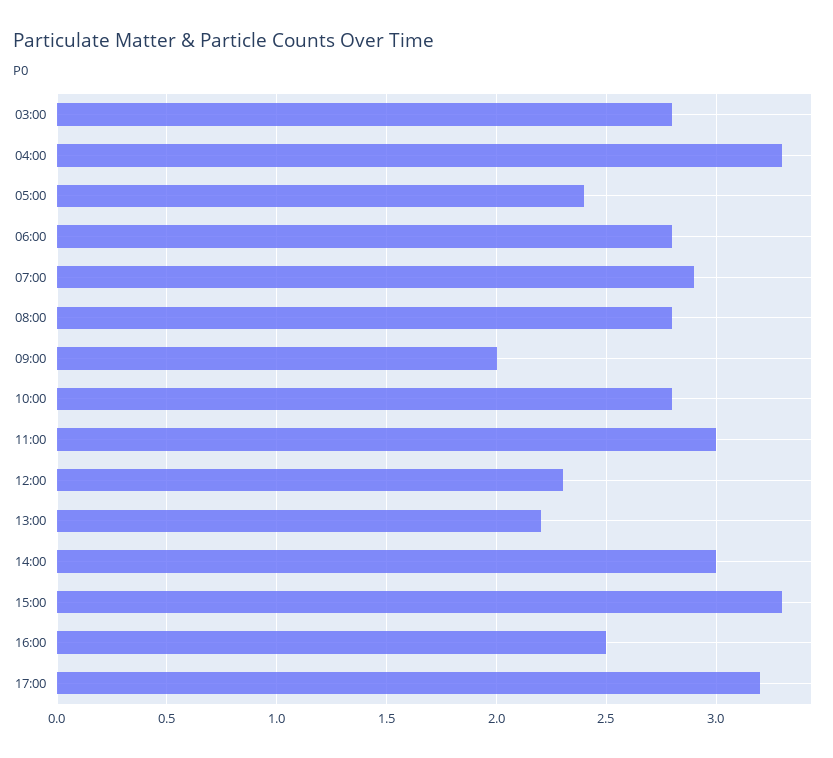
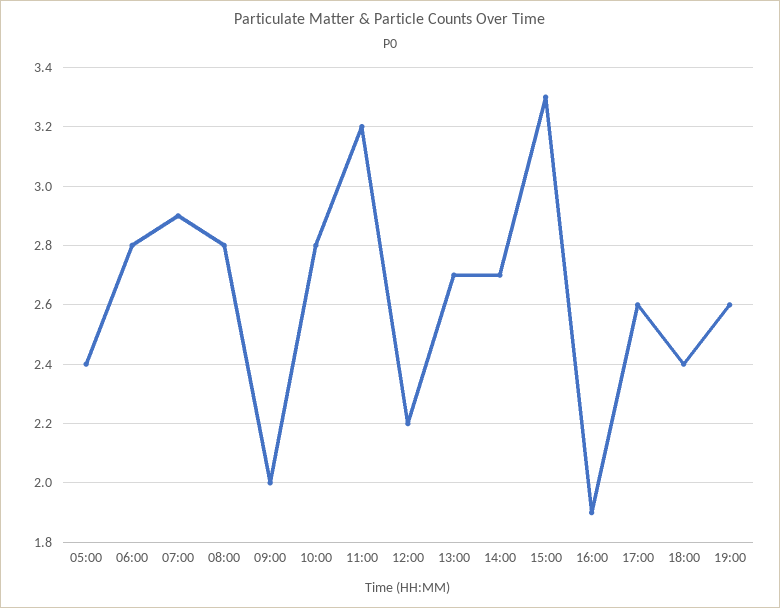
03:00: 2.8 -> none
04:00: 3.3 -> none
11:00: 3 -> 3.2
12:00: 2.3 -> 2.2
13:00: 2.2 -> 2.7
14:00: 3 -> 2.7
16:00: 2.5 -> 1.9
17:00: 3.2 -> 2.6
18:00: none -> 2.4
19:00: none -> 2.6

